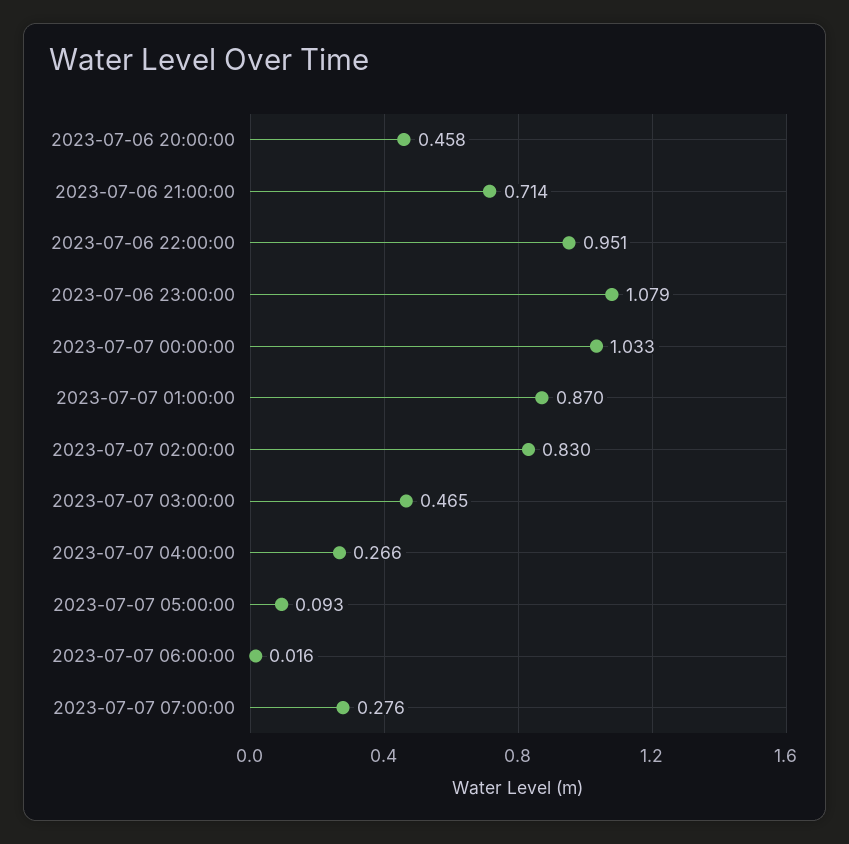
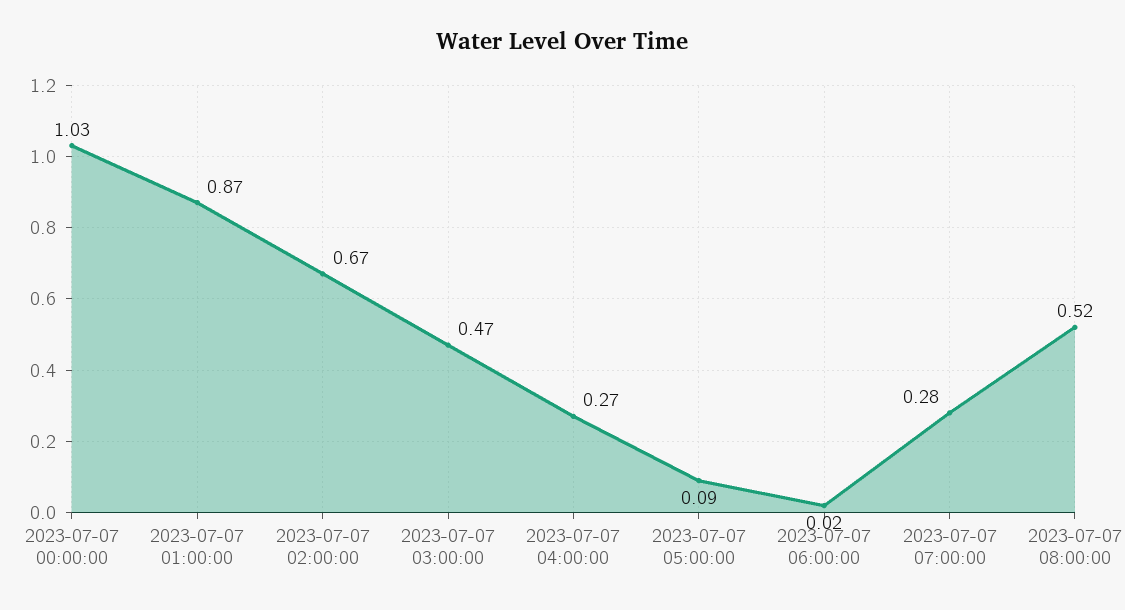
2023-07-06 20:00:00: 0.458 -> none
2023-07-06 21:00:00: 0.714 -> none
2023-07-06 22:00:00: 0.951 -> none
2023-07-06 23:00:00: 1.079 -> none
2023-07-07 02:00:00: 0.83 -> 0.67
2023-07-07 08:00:00: none -> 0.52

